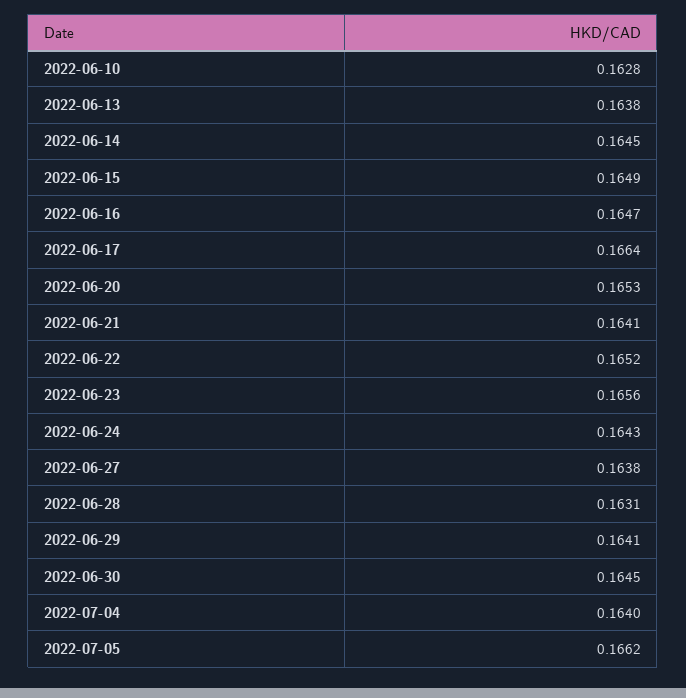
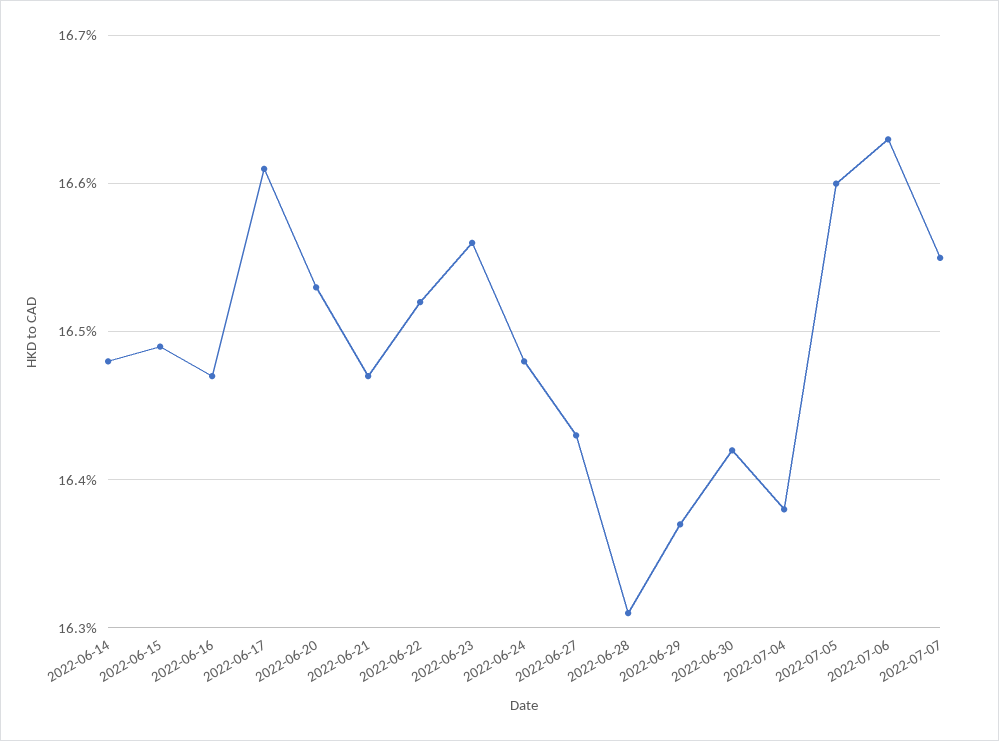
2022-06-10: 0.1628 -> none
2022-06-13: 0.1638 -> none
2022-06-14: 0.1645 -> 0.1648
2022-06-17: 0.1664 -> 0.1661
2022-06-21: 0.1641 -> 0.1647
2022-06-24: 0.1643 -> 0.1648
2022-06-27: 0.1638 -> 0.1643
2022-06-29: 0.1641 -> 0.1637
2022-06-30: 0.1645 -> 0.1642
2022-07-04: 0.164 -> 0.1638
2022-07-05: 0.1662 -> 0.166
2022-07-06: none -> 0.1663
2022-07-07: none -> 0.1655

